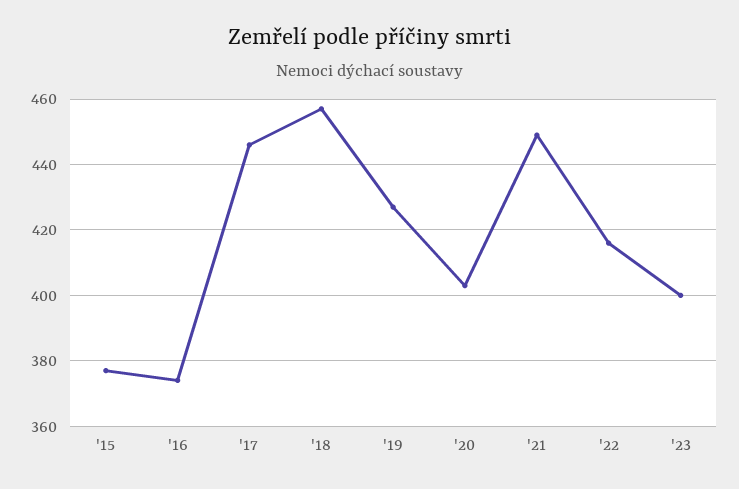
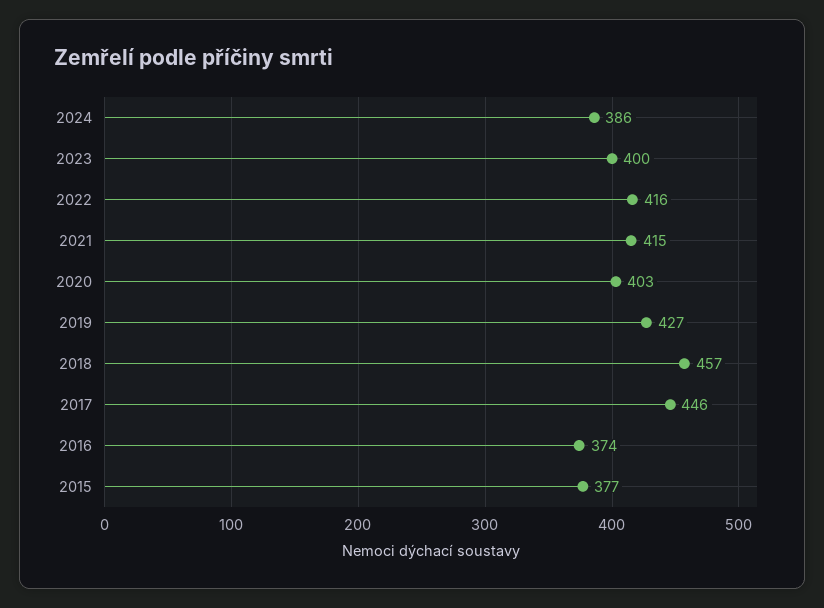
'21: 450 -> 415
2024: none -> 386

